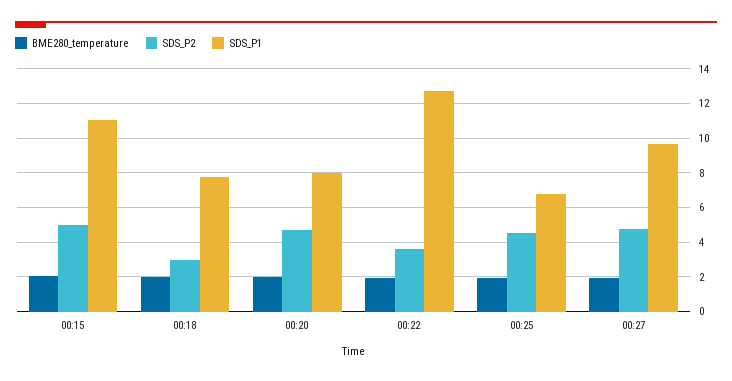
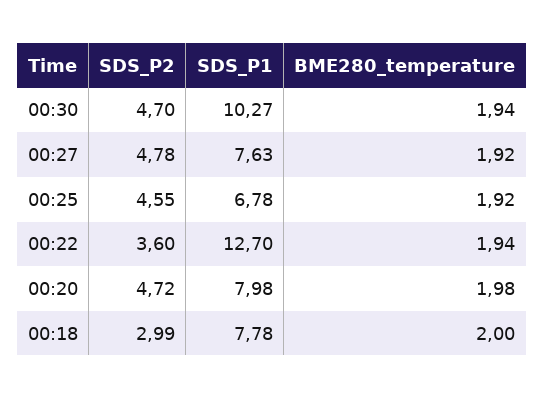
BME280_temperature, 00:15: 2 -> none
SDS_P2, 00:15: 5 -> none
SDS_P1, 00:15: 11 -> none
SDS_P1, 00:27: 9.5 -> 7.63
SDS_P2, 00:30: none -> 4.7
SDS_P1, 00:30: none -> 10.27
BME280_temperature, 00:30: none -> 1.94

